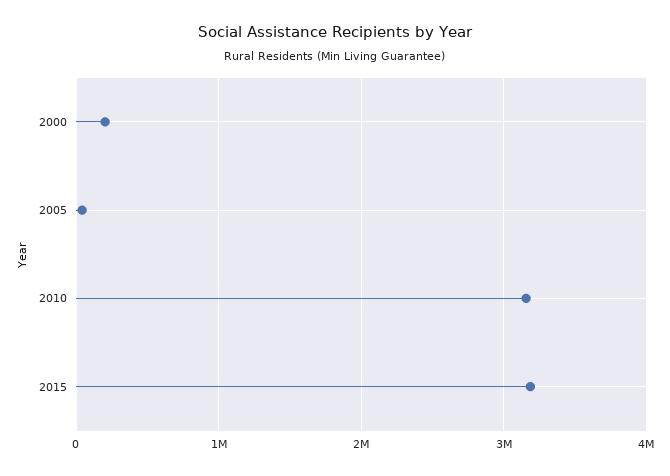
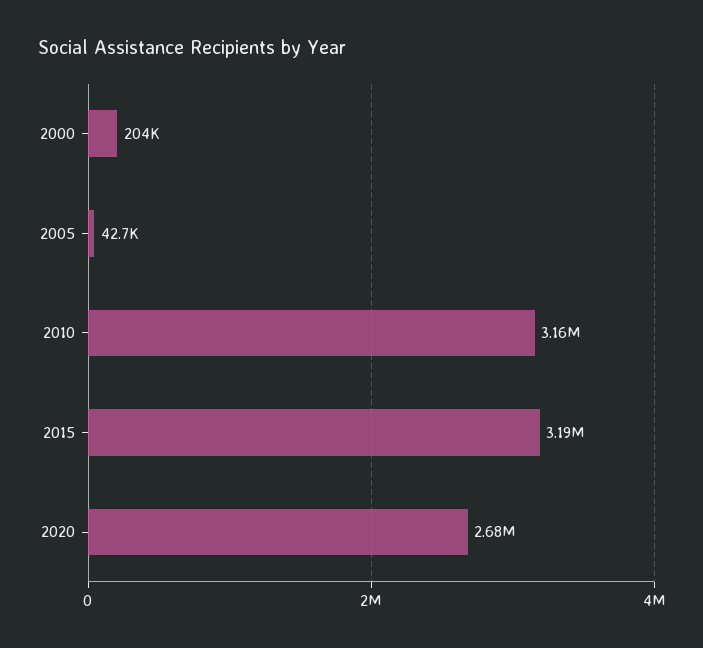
2020: none -> 2680000

